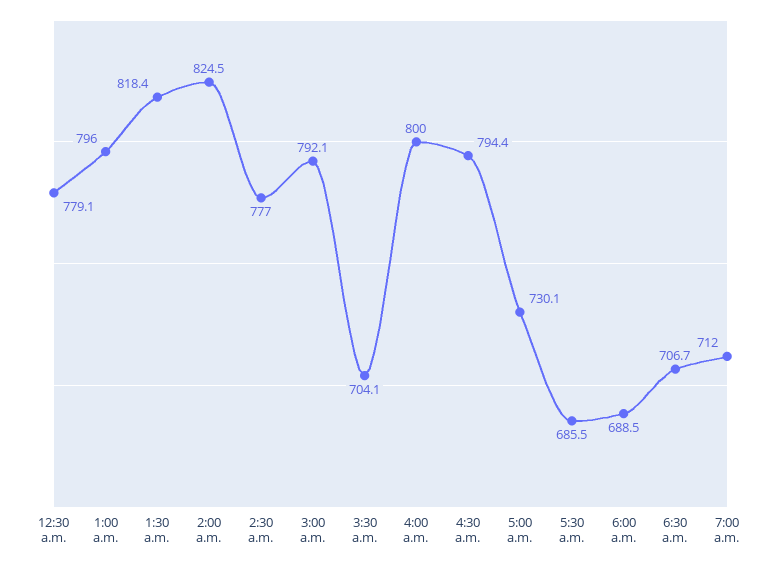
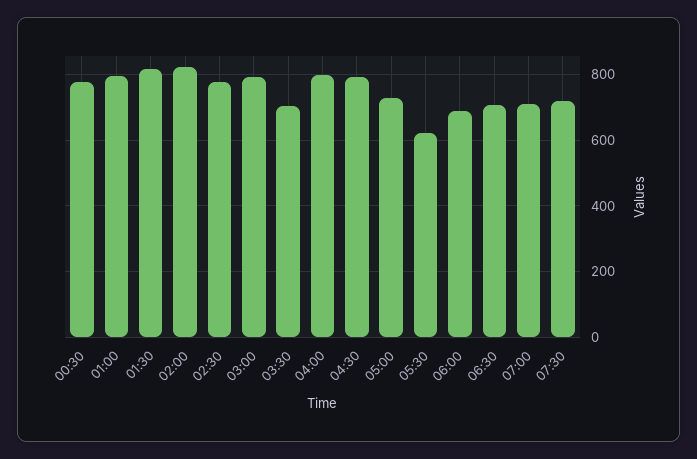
5:30 a.m.: 685.5 -> 620
07:30: none -> 720

